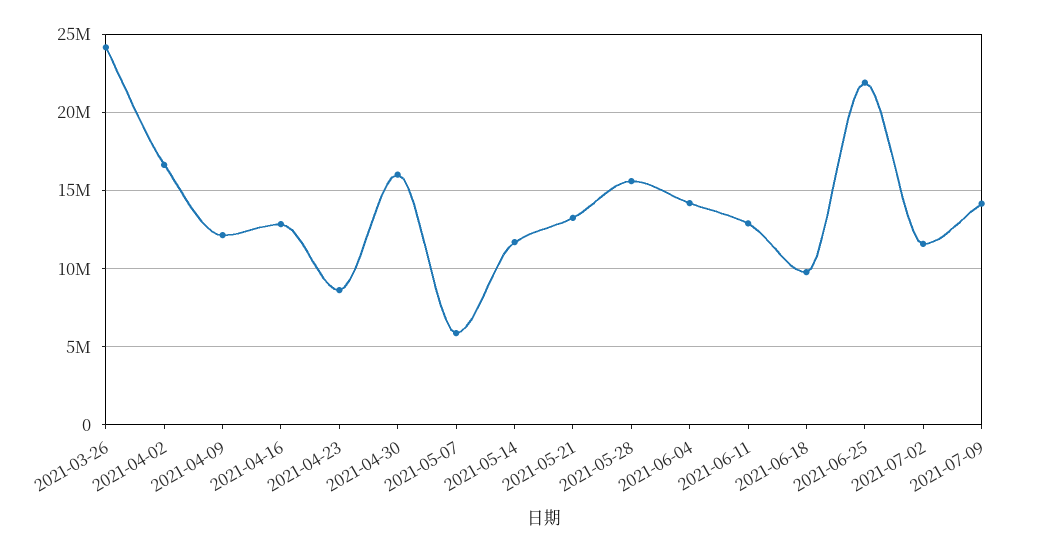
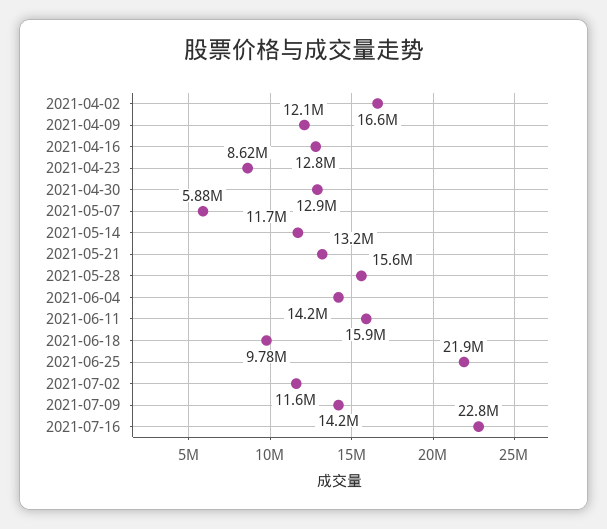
2021-03-26: 24000000 -> none
2021-04-30: 16000000 -> 12900000
2021-06-11: 13000000 -> 15900000
2021-07-16: none -> 22800000

